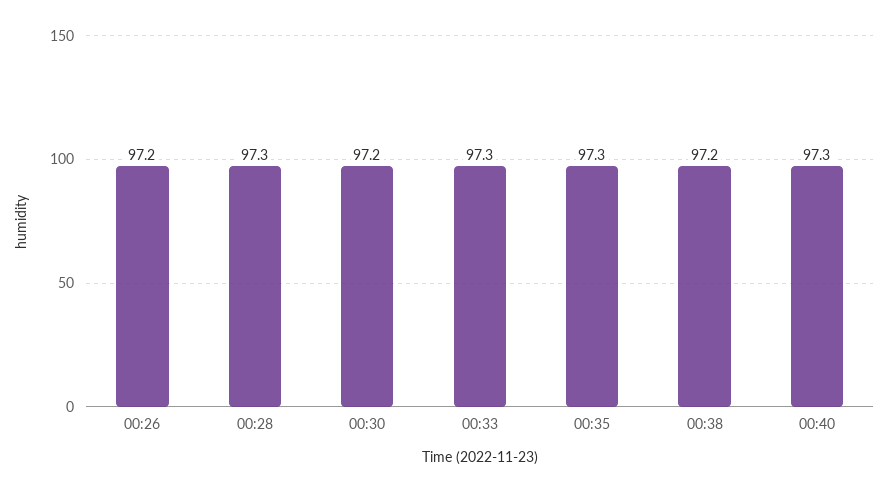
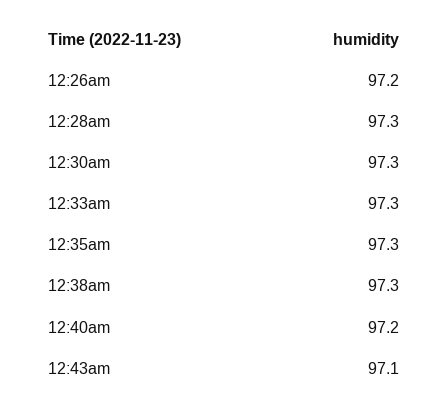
00:30: 97.2 -> 97.3
00:38: 97.2 -> 97.3
00:40: 97.3 -> 97.2
12:43am: none -> 97.1

